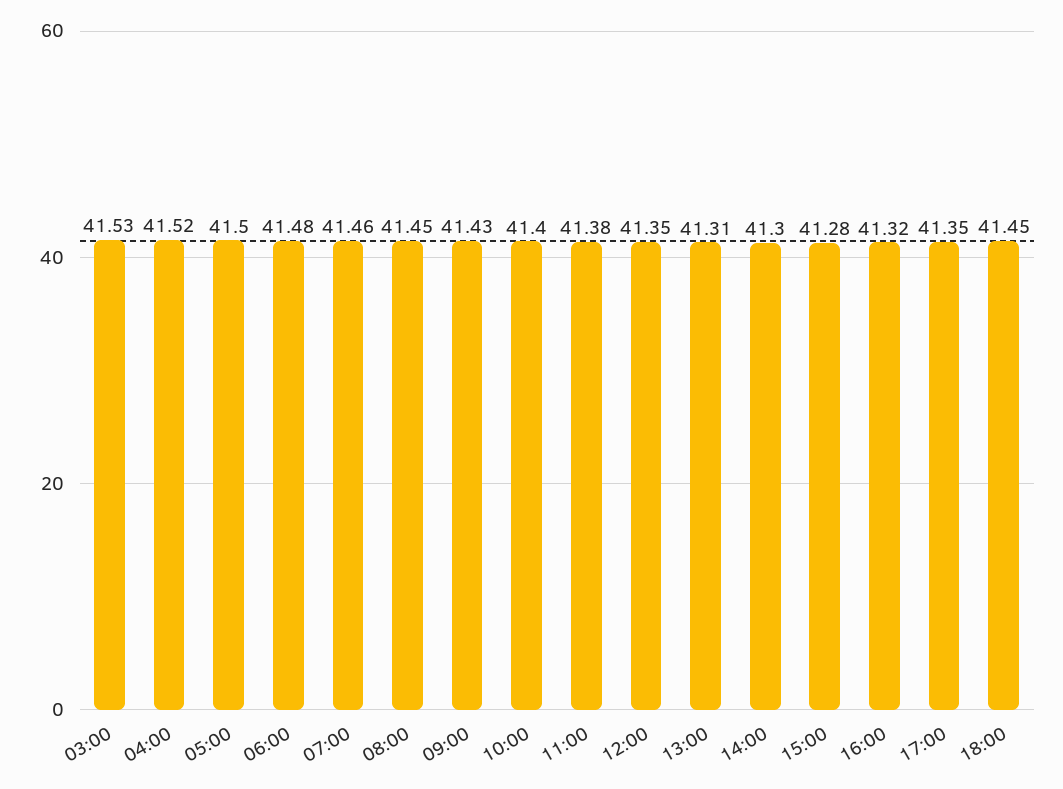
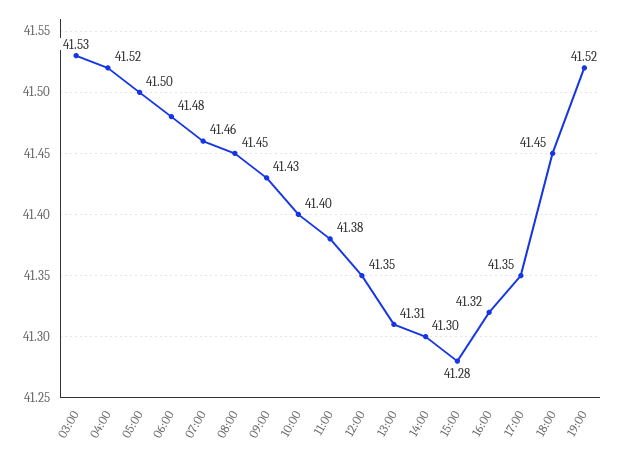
19:00: none -> 41.52

